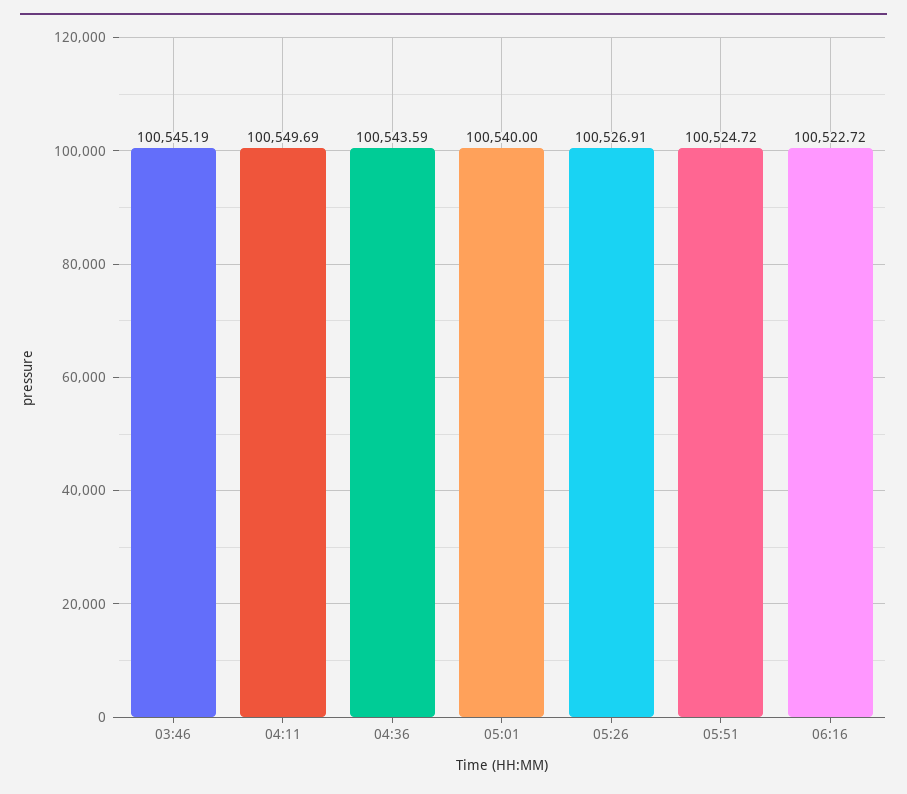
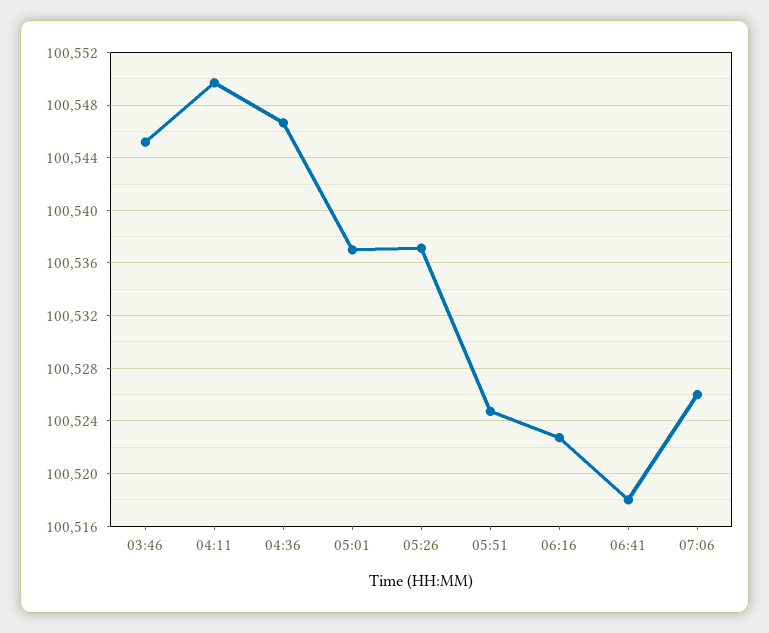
04:36: 100543.59 -> 100546.5
05:01: 100540 -> 100537
05:26: 100526.91 -> 100537
06:41: none -> 100518
07:06: none -> 100526

